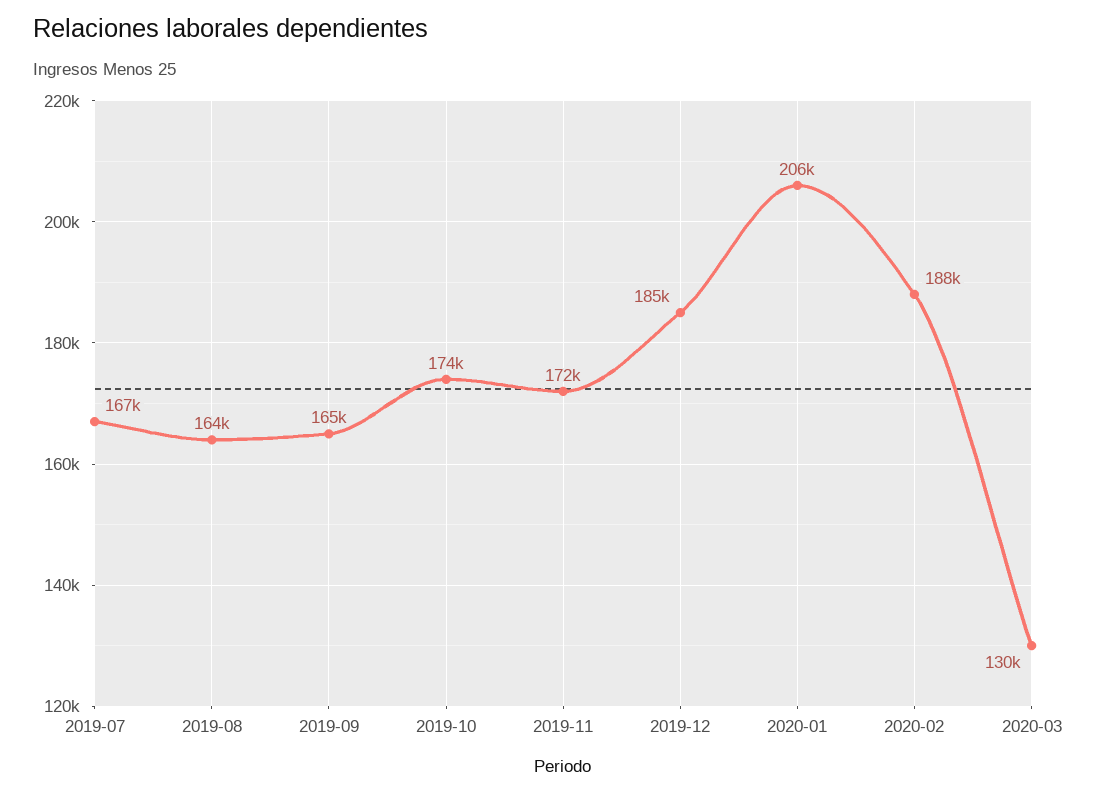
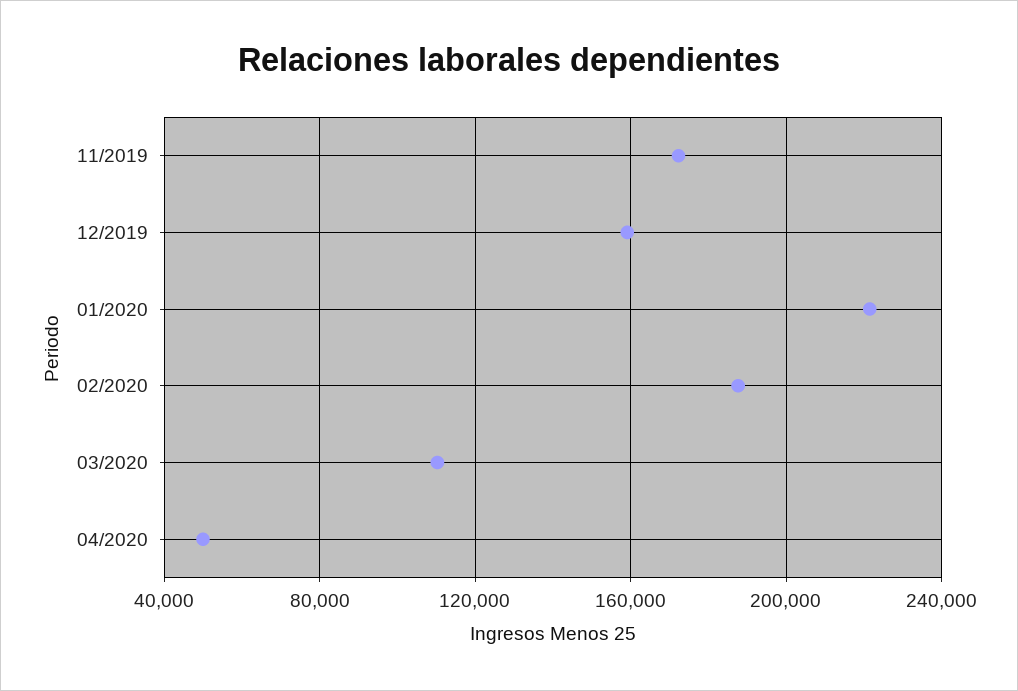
2019-07: 167000 -> none
2019-08: 164000 -> none
2019-09: 165000 -> none
2019-10: 174000 -> none
2019-12: 185000 -> 160000
2020-01: 206000 -> 220000
2020-03: 130000 -> 110000
04/2020: none -> 50000

